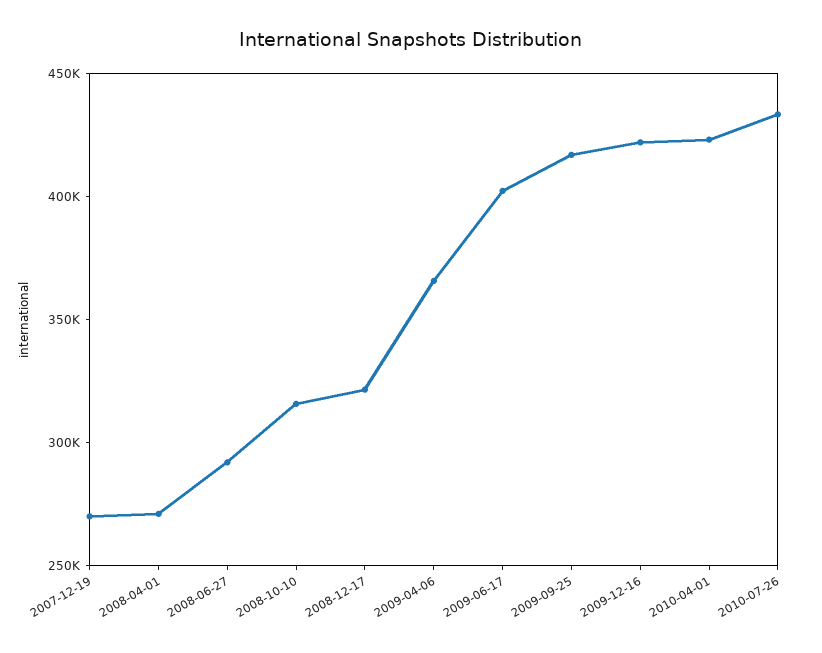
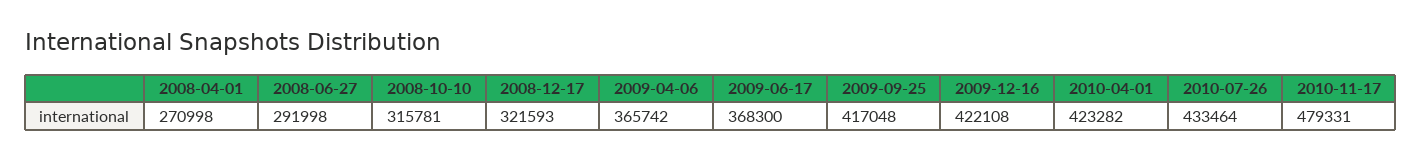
2007-12-19: 270000 -> none
2009-06-17: 400000 -> 368300
2010-11-17: none -> 479331

